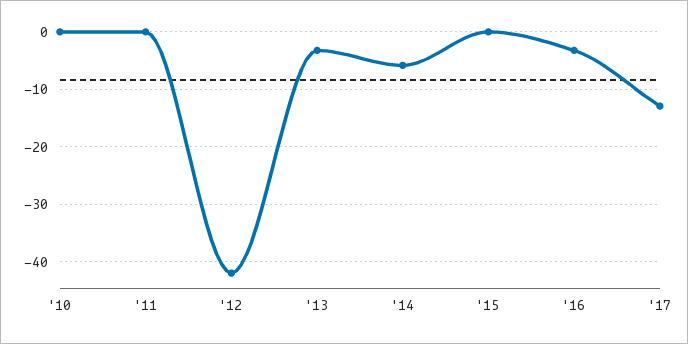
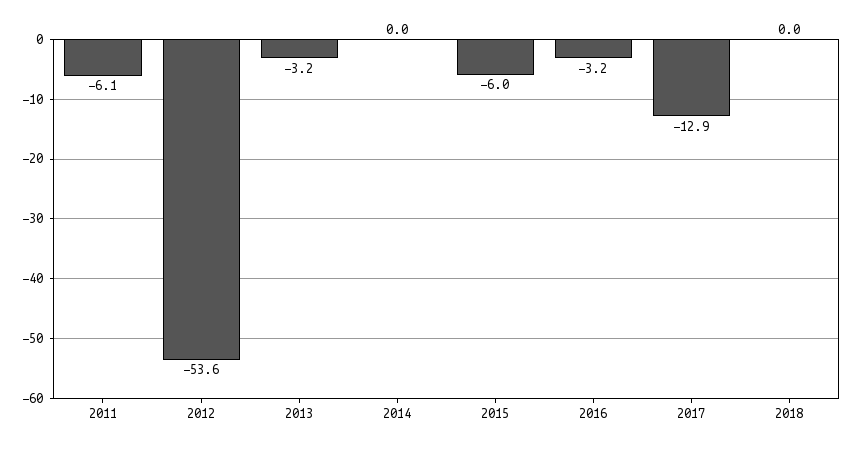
'10: 0 -> none
'11: 0 -> -6.1
'12: -42 -> -53.6
'14: -6 -> 0
'15: 0 -> -6
2018: none -> 0

